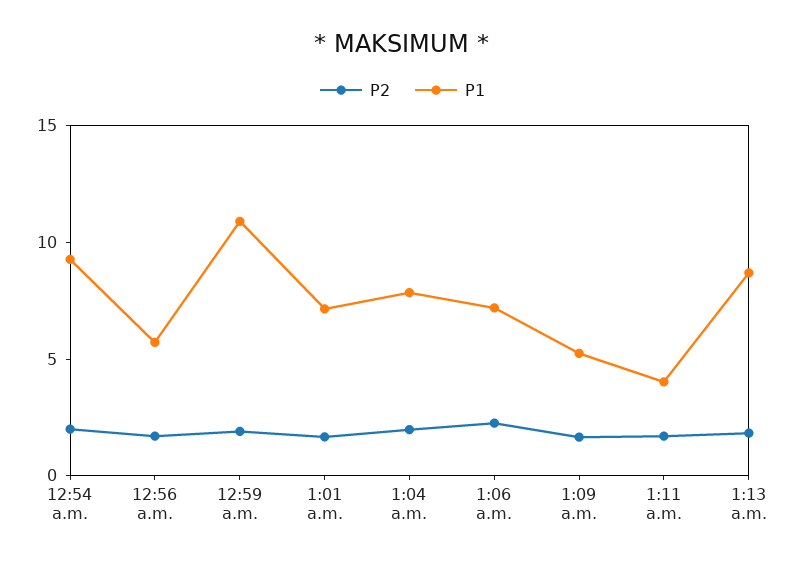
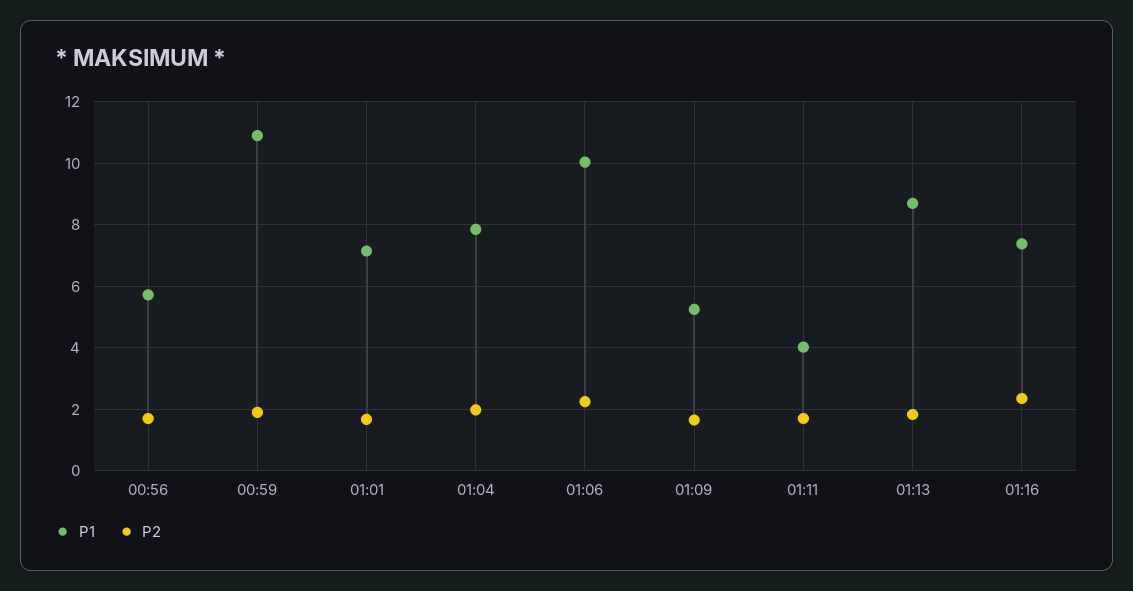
P2, 12:54 a.m.: 2 -> none
P1, 12:54 a.m.: 9 -> none
P1, 1:06 a.m.: 7 -> 10
P1, 01:16: none -> 7.4
P2, 01:16: none -> 2.4

